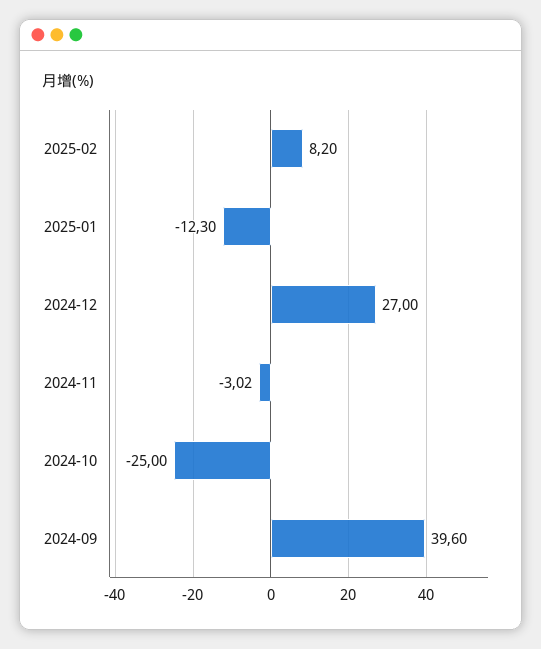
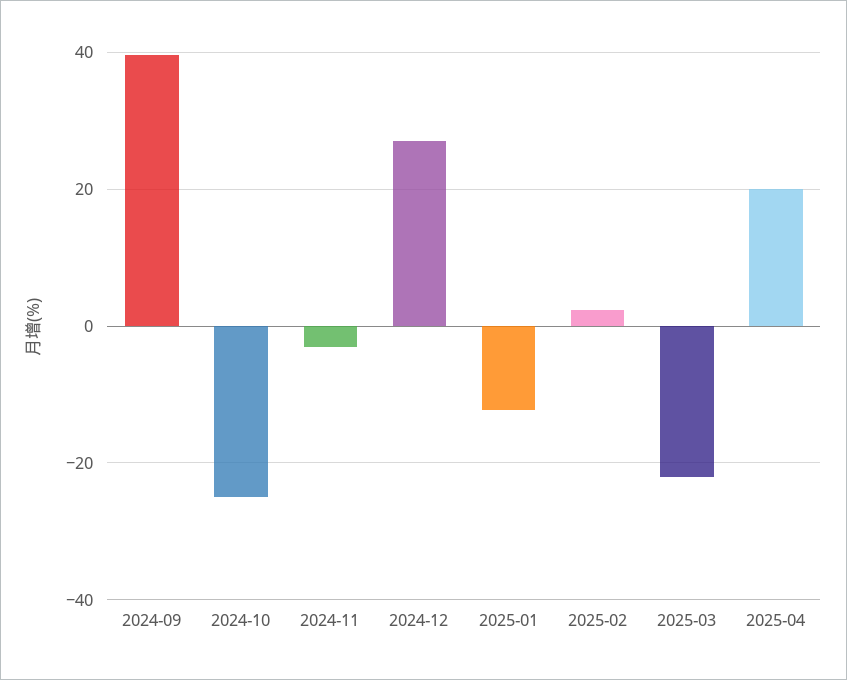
2025-02: 8.2 -> 2
2025-03: none -> -22
2025-04: none -> 20

